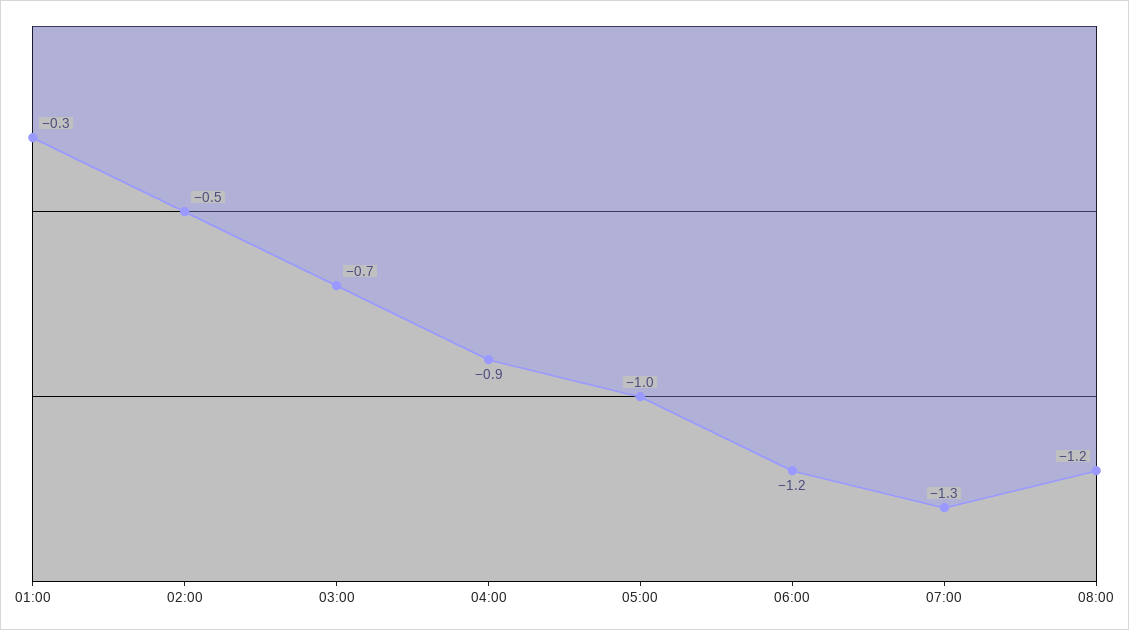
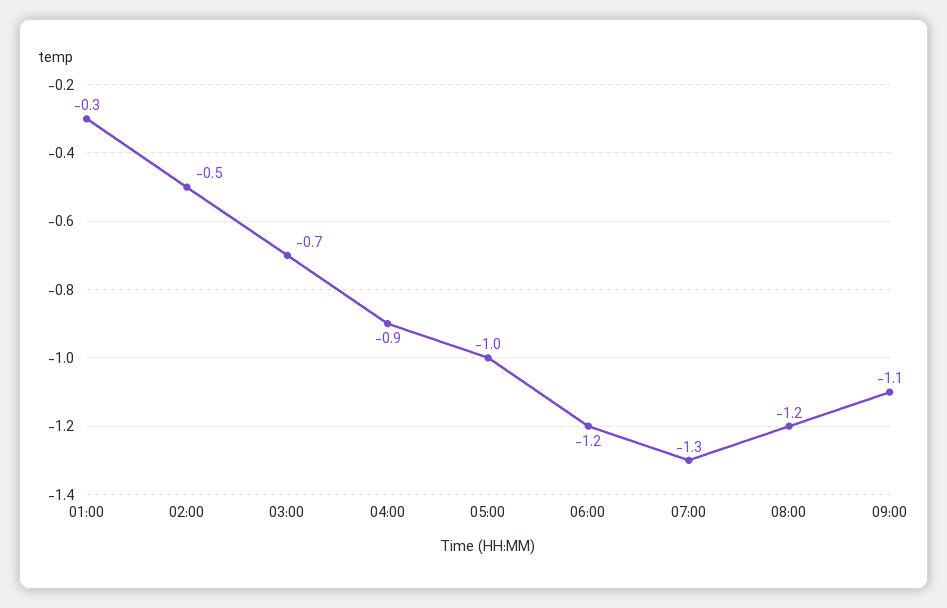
09:00: none -> -1.1

